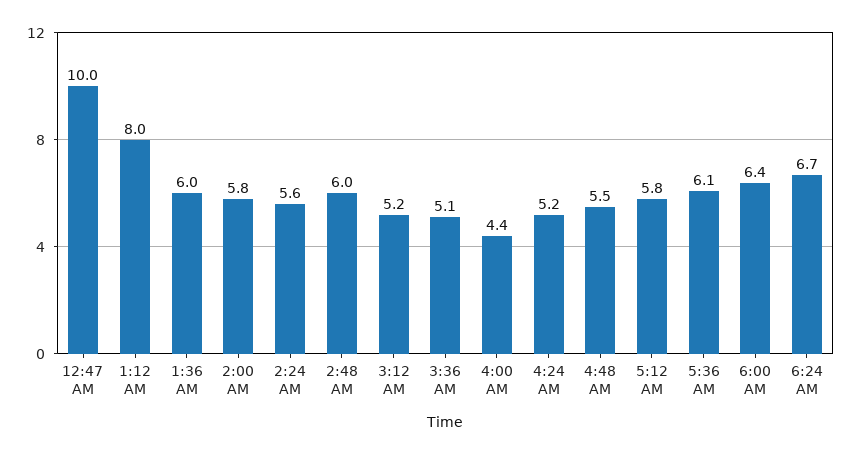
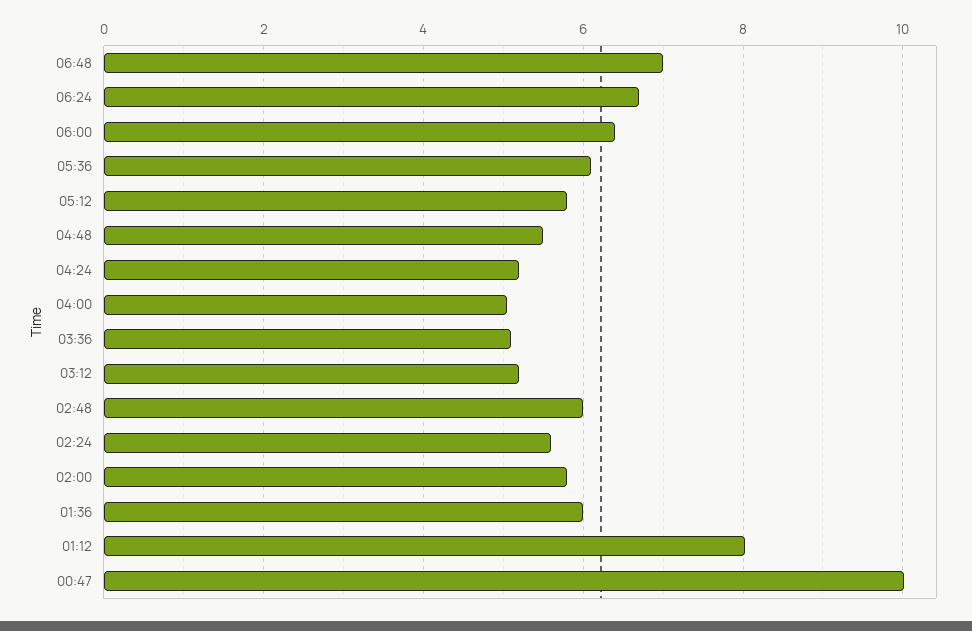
4:00 AM: 4.4 -> 5
06:48: none -> 7

